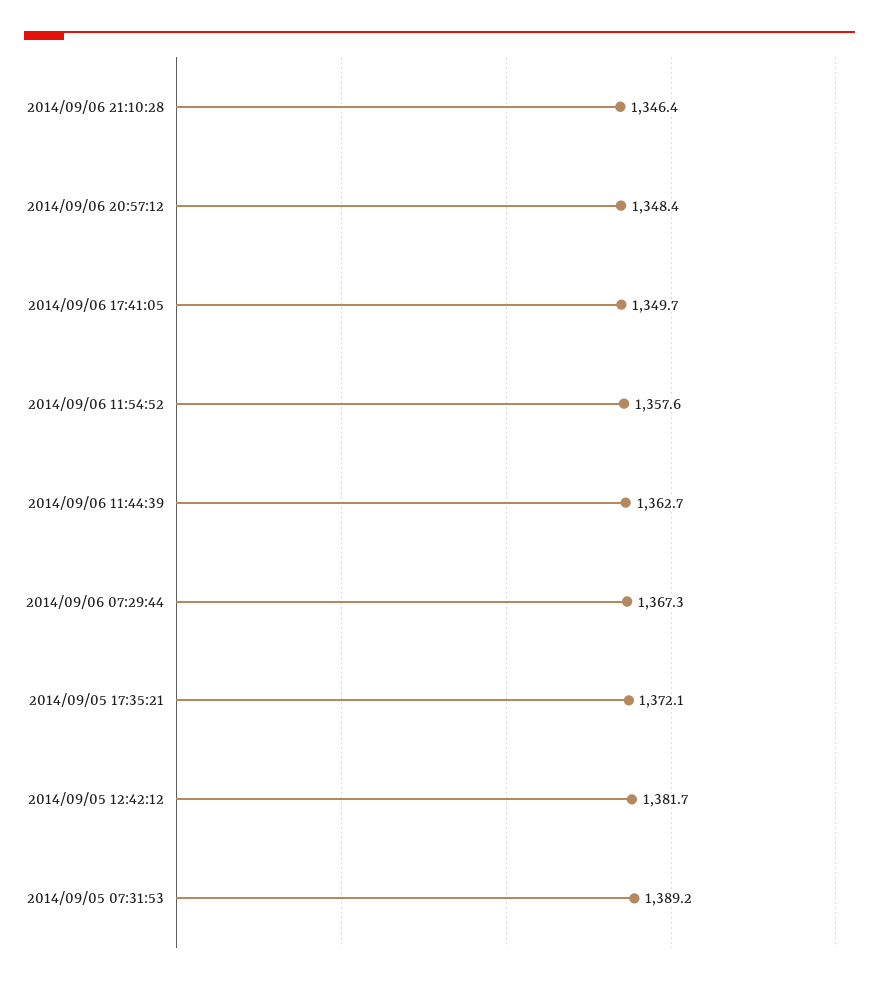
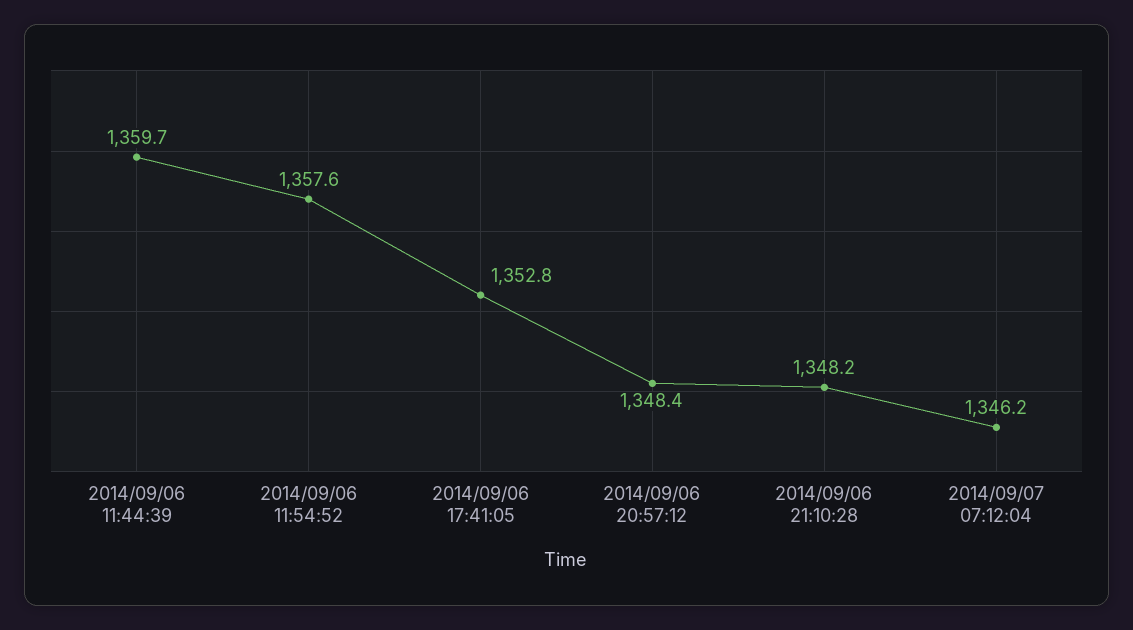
2014/09/06 21:10:28: 1346.4 -> 1348.2
2014/09/06 17:41:05: 1349.7 -> 1352.8
2014/09/06 11:44:39: 1362.7 -> 1359.7
2014/09/06 07:29:44: 1367.3 -> none
2014/09/05 17:35:21: 1372.1 -> none
2014/09/05 12:42:12: 1381.7 -> none
2014/09/05 07:31:53: 1389.2 -> none
2014/09/07 07:12:04: none -> 1346.2

